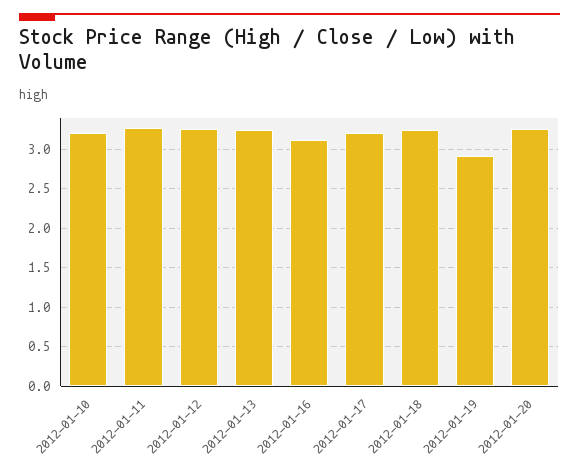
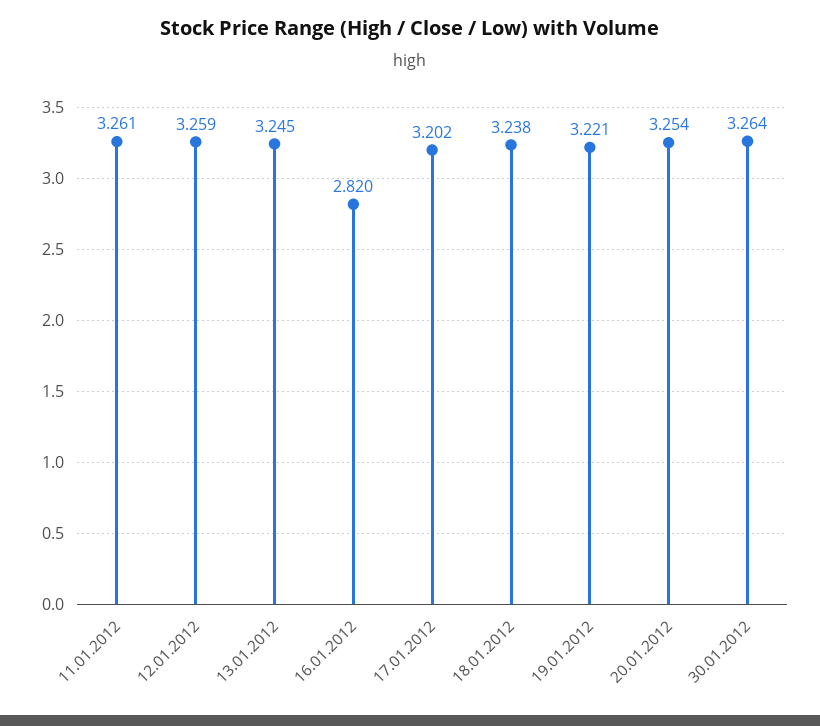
2012-01-10: 3.2 -> none
2012-01-16: 3.1 -> 2.82
2012-01-19: 2.9 -> 3.221
30.01.2012: none -> 3.264

